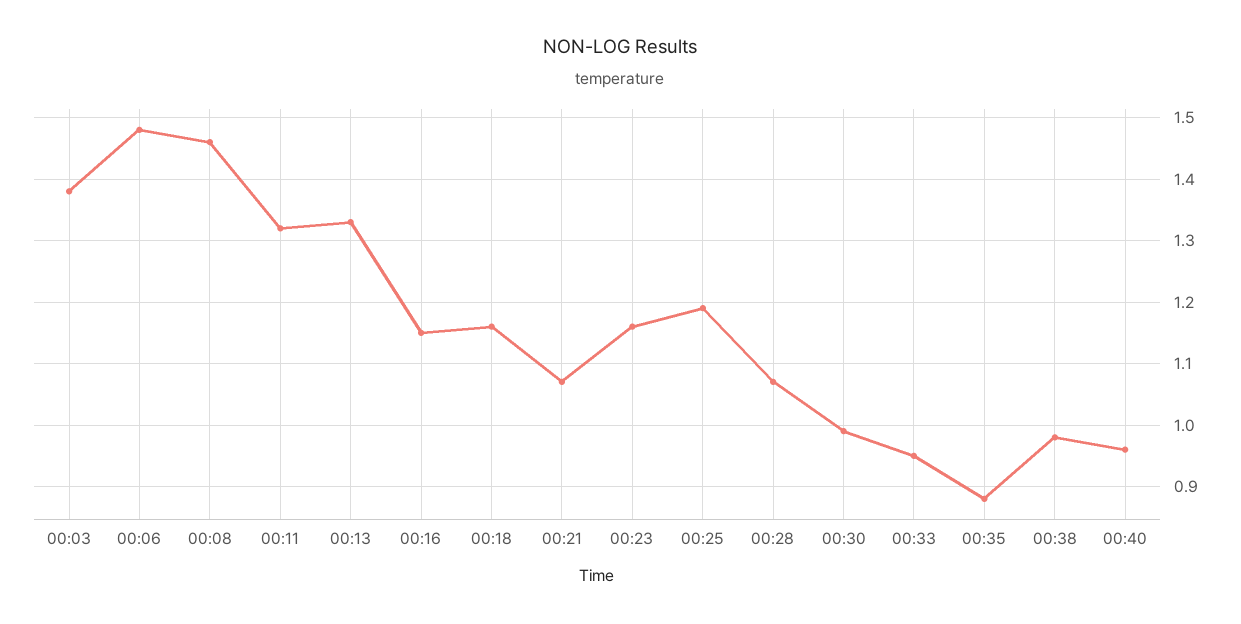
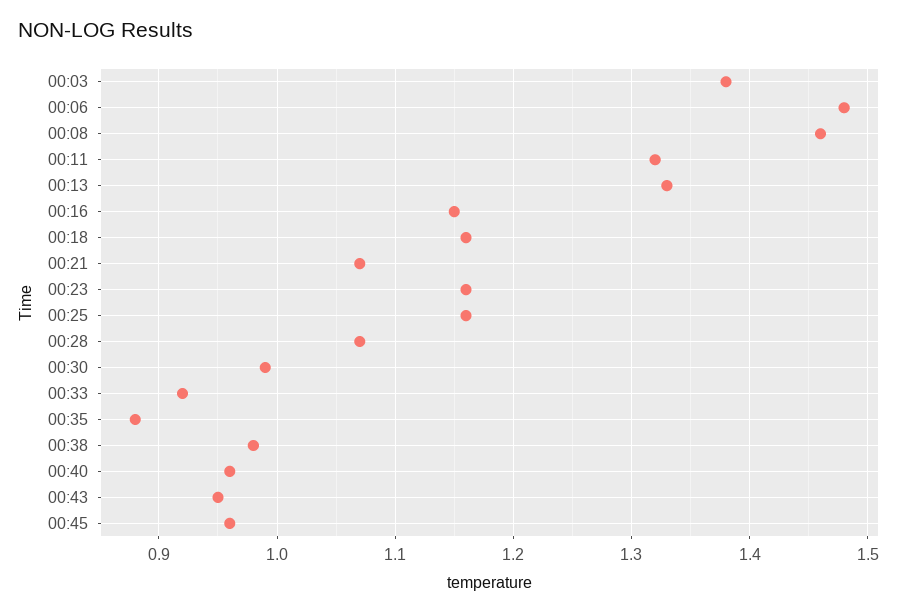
00:25: 1.19 -> 1.16
00:33: 0.95 -> 0.92
00:43: none -> 0.95
00:45: none -> 0.96

